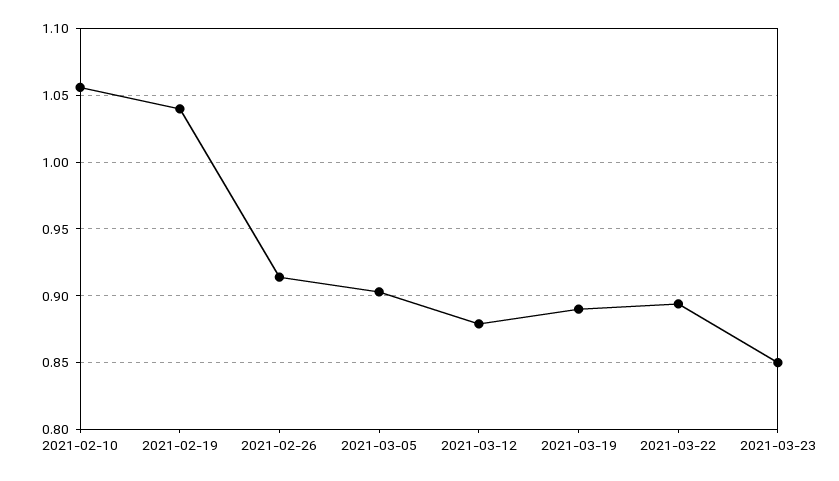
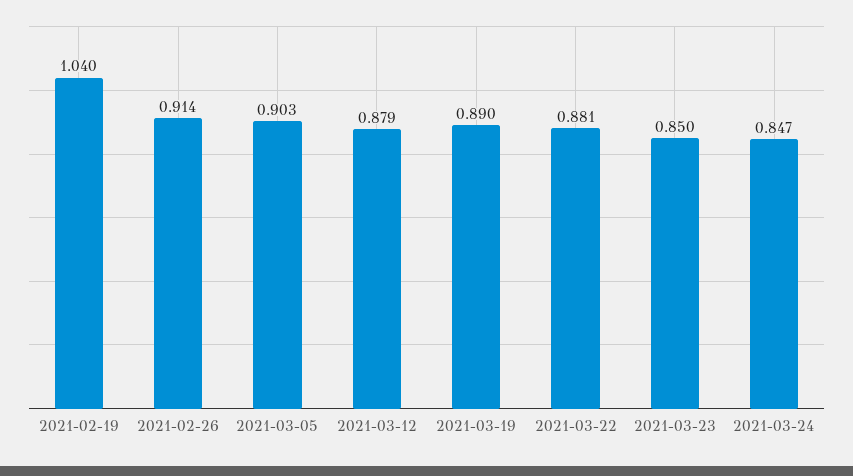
2021-02-10: 1.055 -> none
2021-03-22: 0.895 -> 0.881
2021-03-24: none -> 0.847

